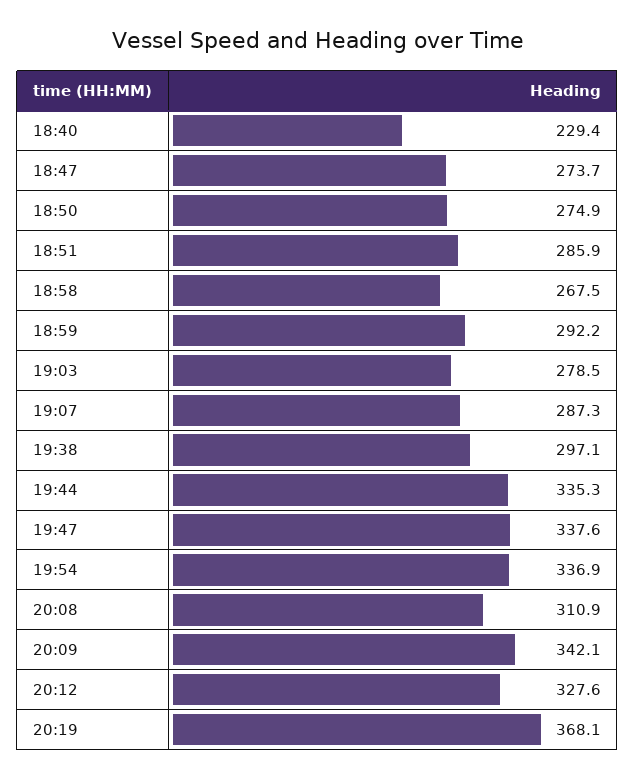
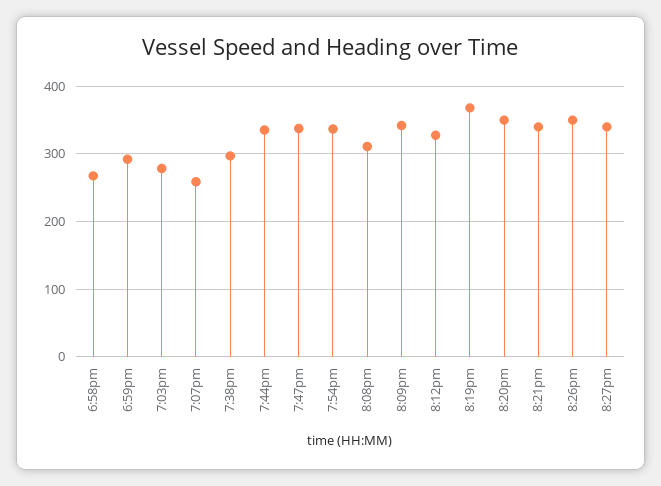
18:40: 229.4 -> none
18:47: 273.7 -> none
18:50: 274.9 -> none
18:51: 285.9 -> none
19:07: 287.3 -> 260
8:20pm: none -> 350
8:21pm: none -> 340
8:26pm: none -> 350
8:27pm: none -> 340

